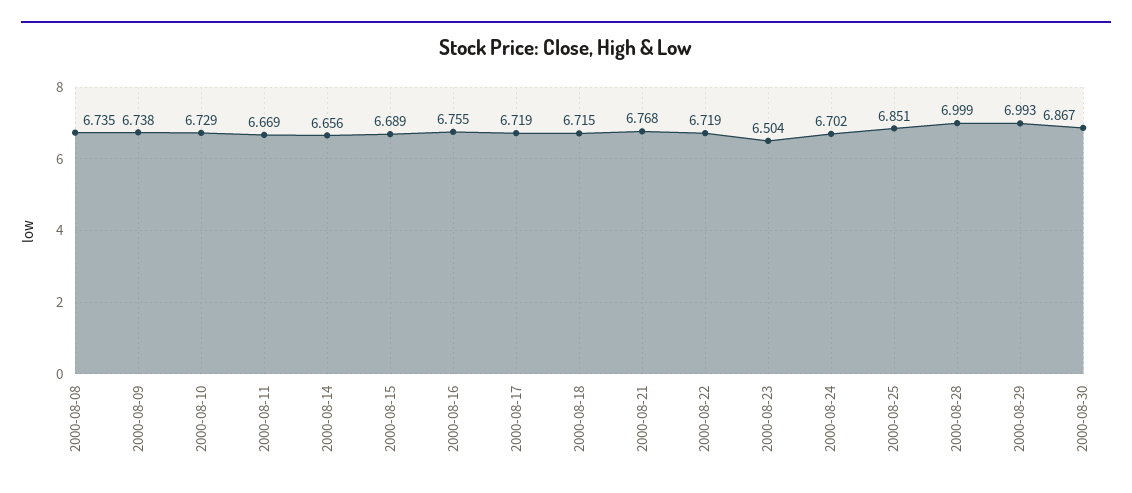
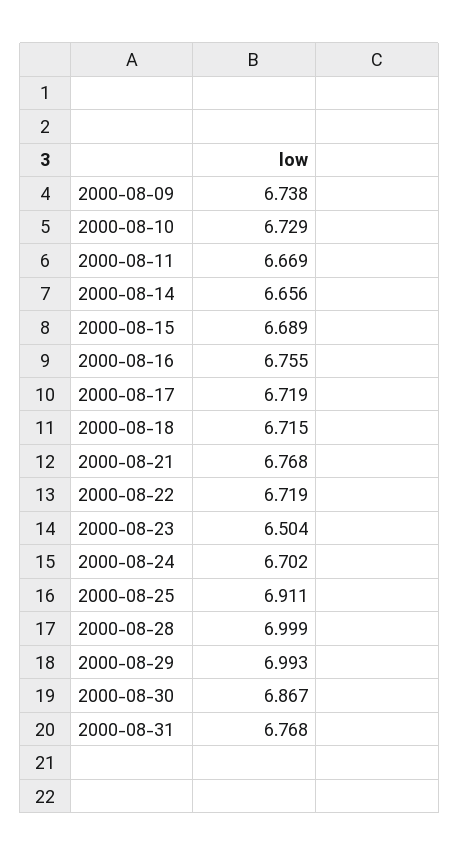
2000-08-08: 6.735 -> none
2000-08-25: 6.851 -> 6.911
2000-08-31: none -> 6.768

